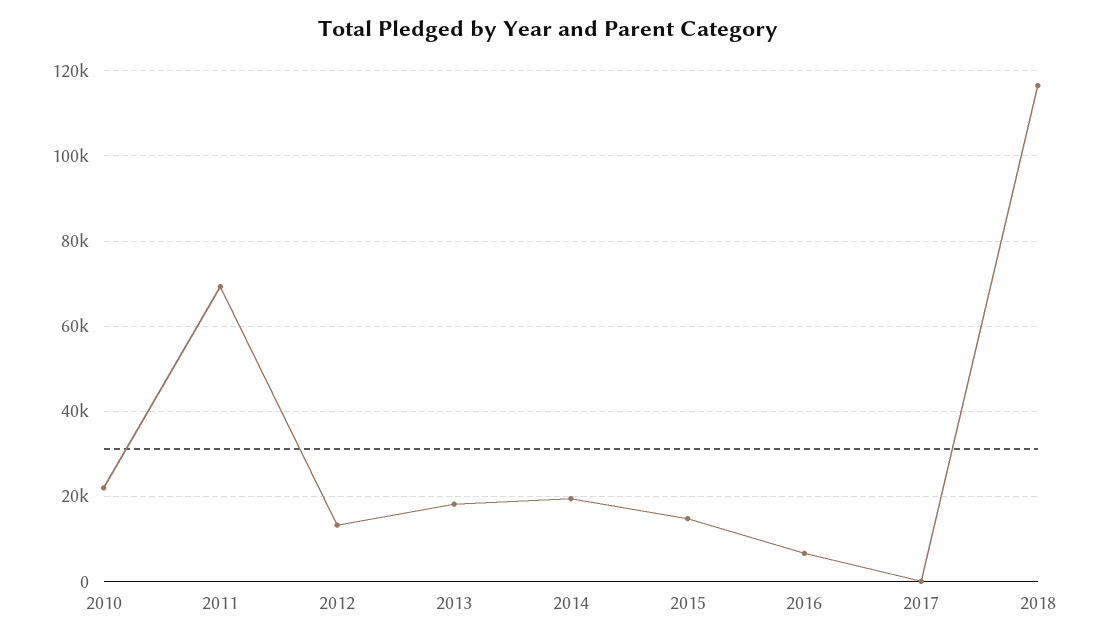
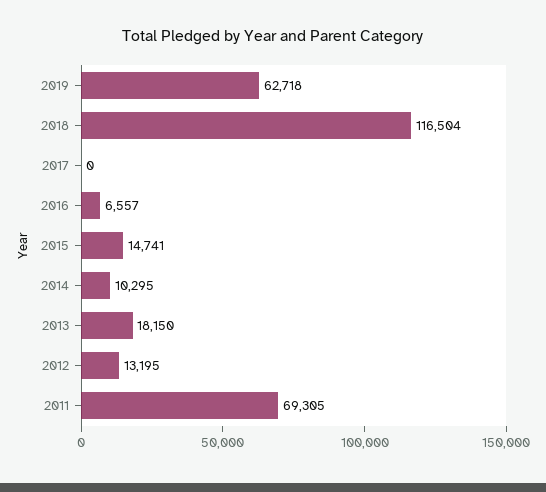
2010: 22000 -> none
2014: 20000 -> 10295
2019: none -> 62718

